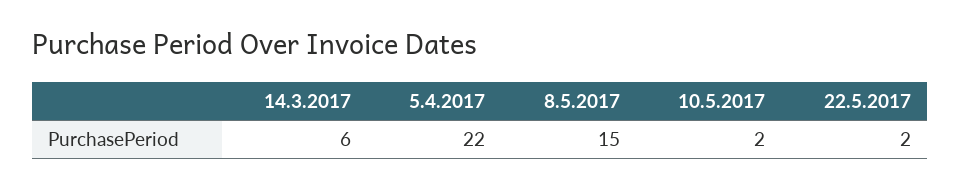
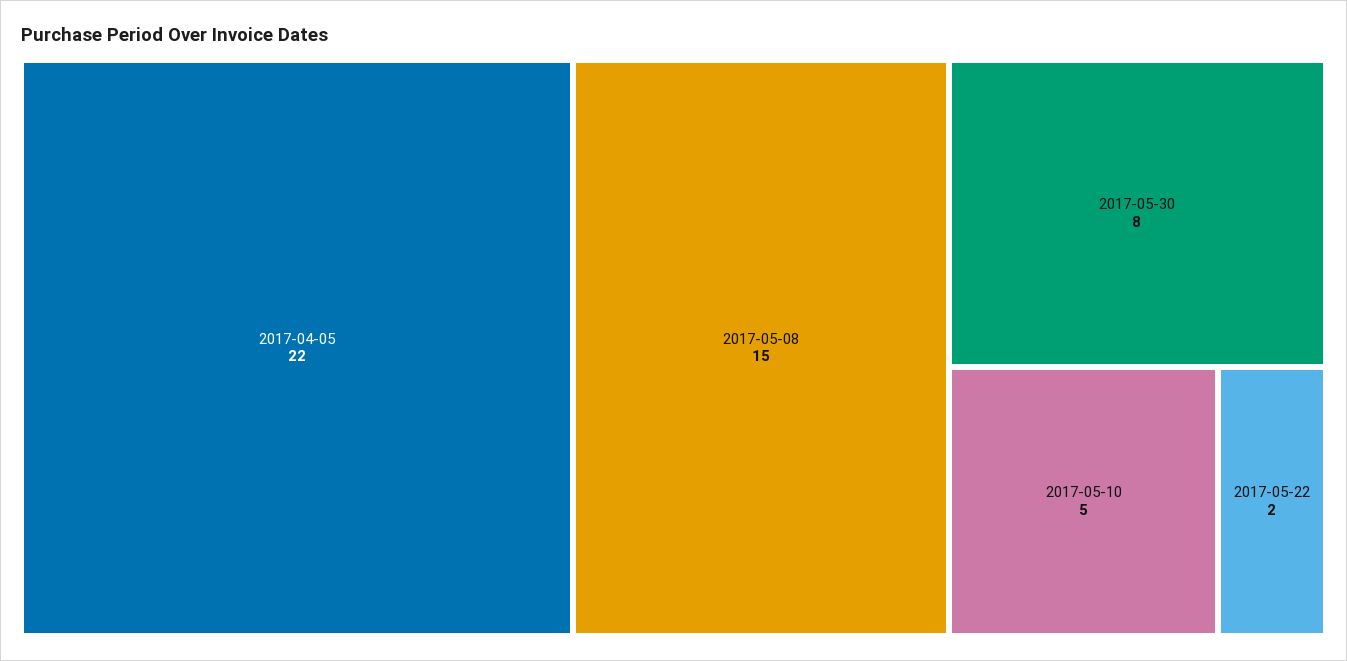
14.3.2017: 6 -> none
10.5.2017: 2 -> 5
2017-05-30: none -> 8

